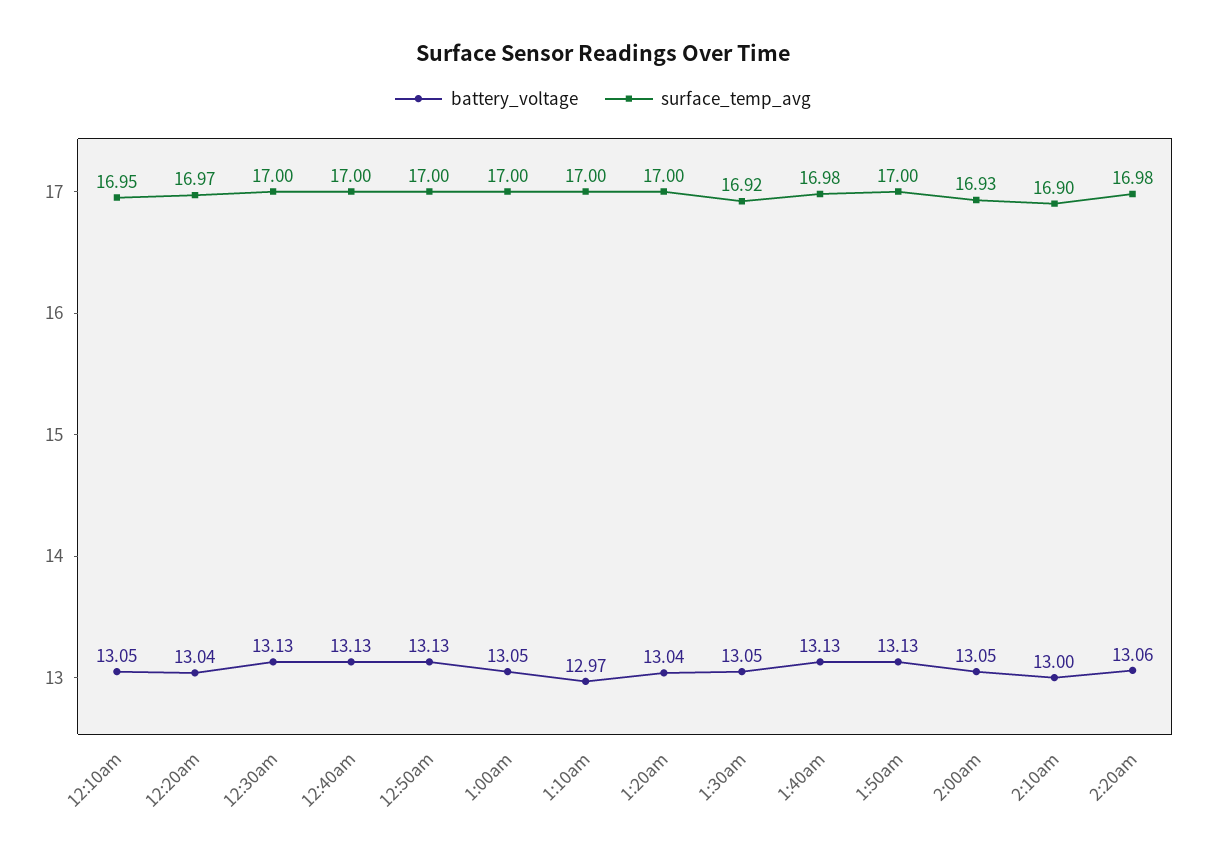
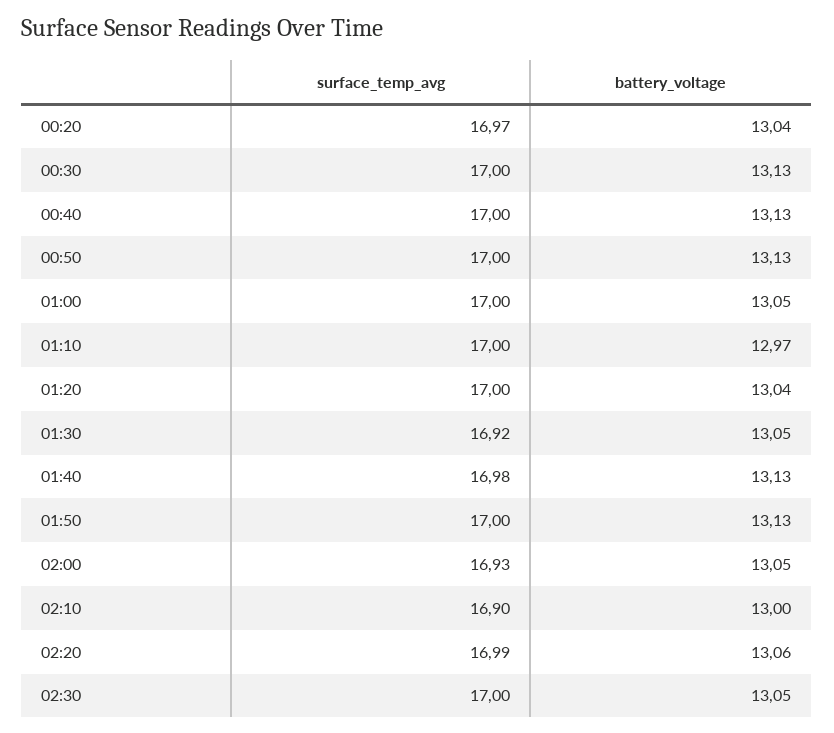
battery_voltage, 12:10am: 13.05 -> none
surface_temp_avg, 12:10am: 16.95 -> none
surface_temp_avg, 2:20am: 16.98 -> 16.99
surface_temp_avg, 02:30: none -> 17
battery_voltage, 02:30: none -> 13.05

